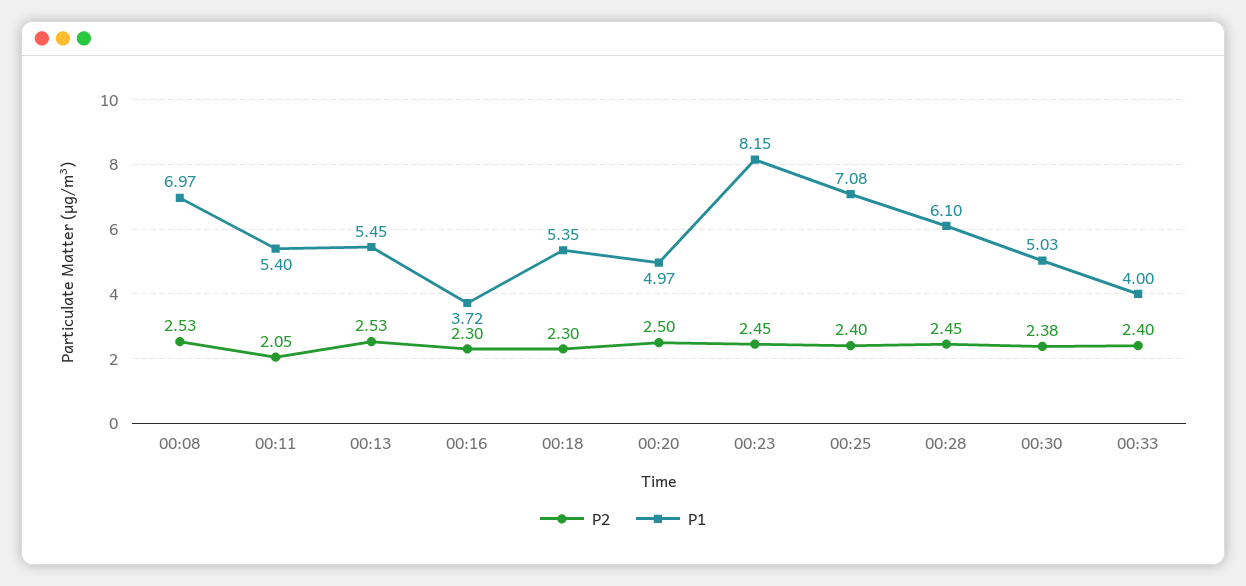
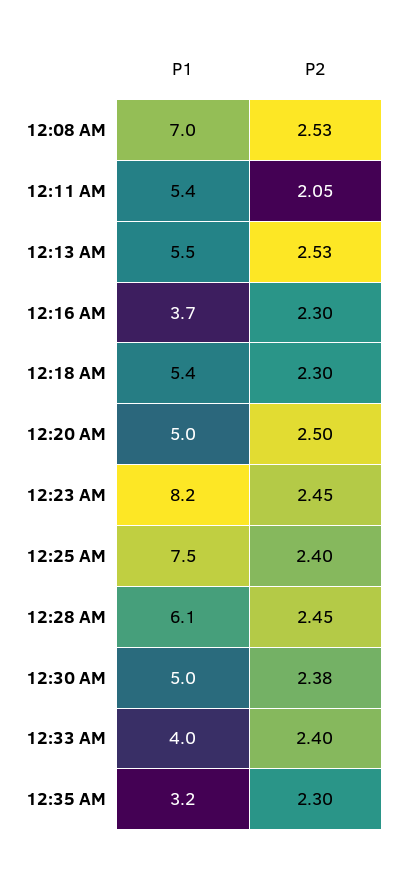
P1, 00:25: 7.08 -> 7.5
P1, 12:35 AM: none -> 3.2
P2, 12:35 AM: none -> 2.3

